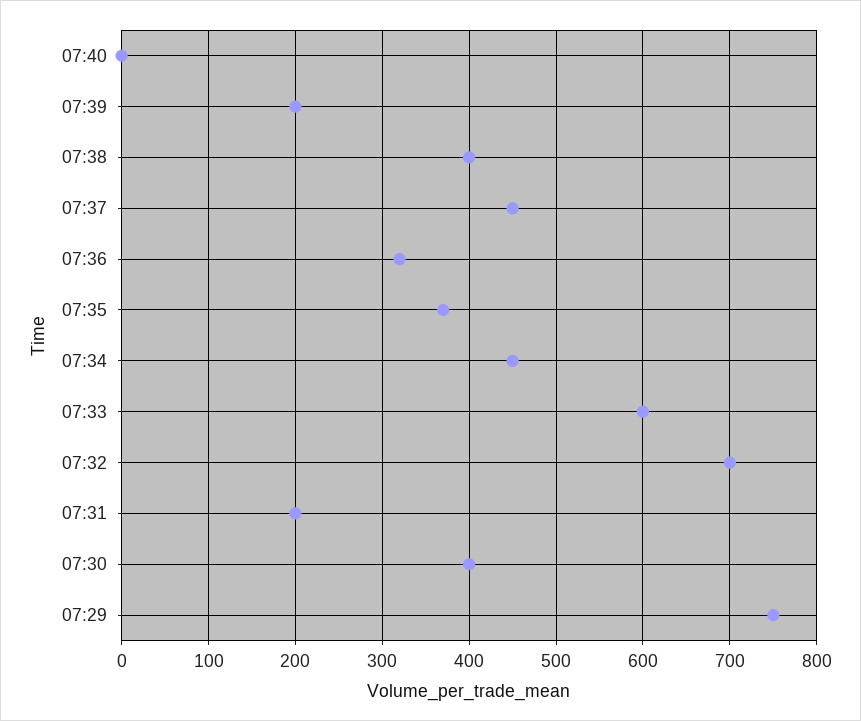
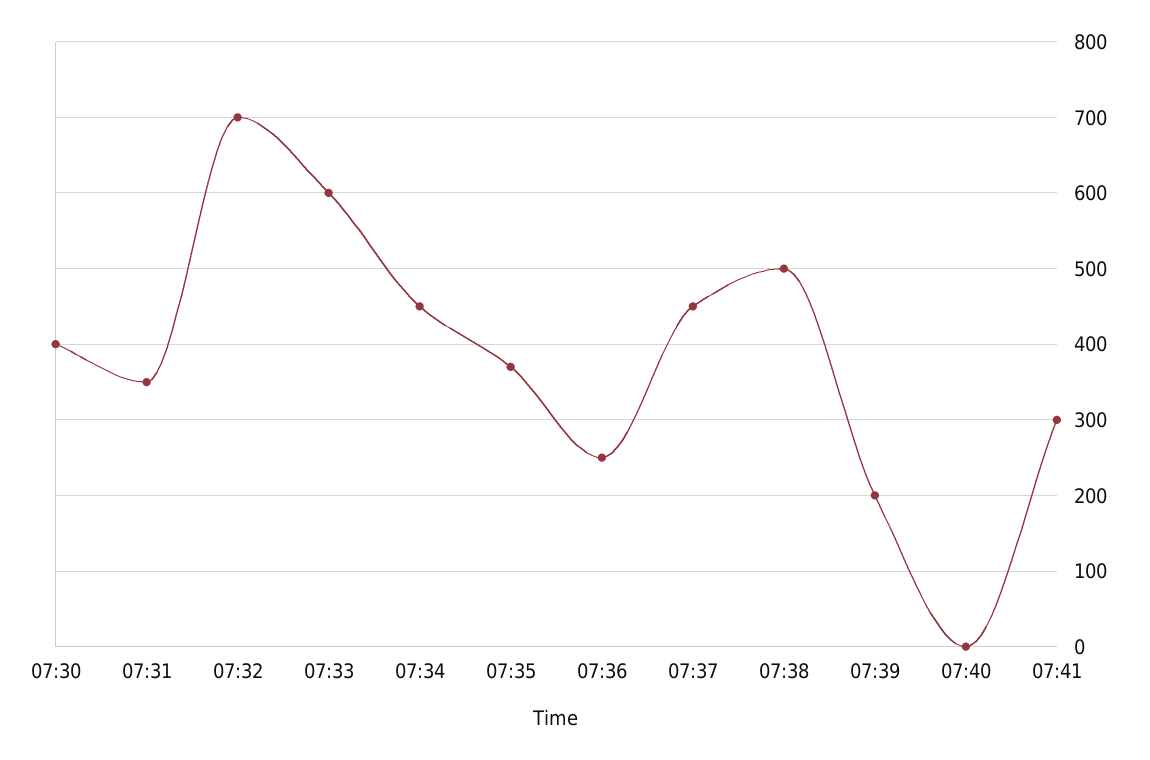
07:38: 400 -> 500
07:36: 320 -> 250
07:31: 200 -> 350
07:29: 750 -> none
07:41: none -> 300

